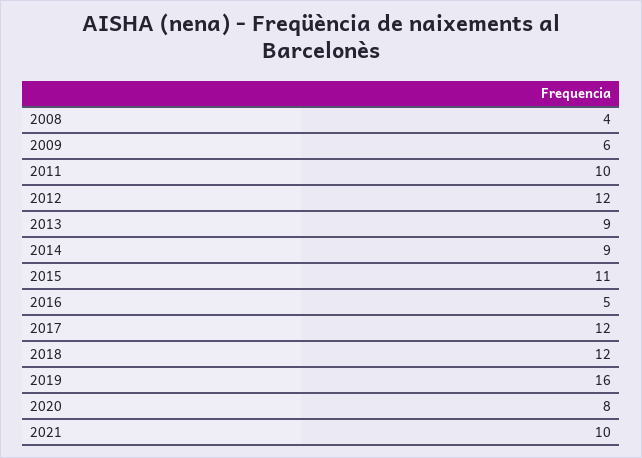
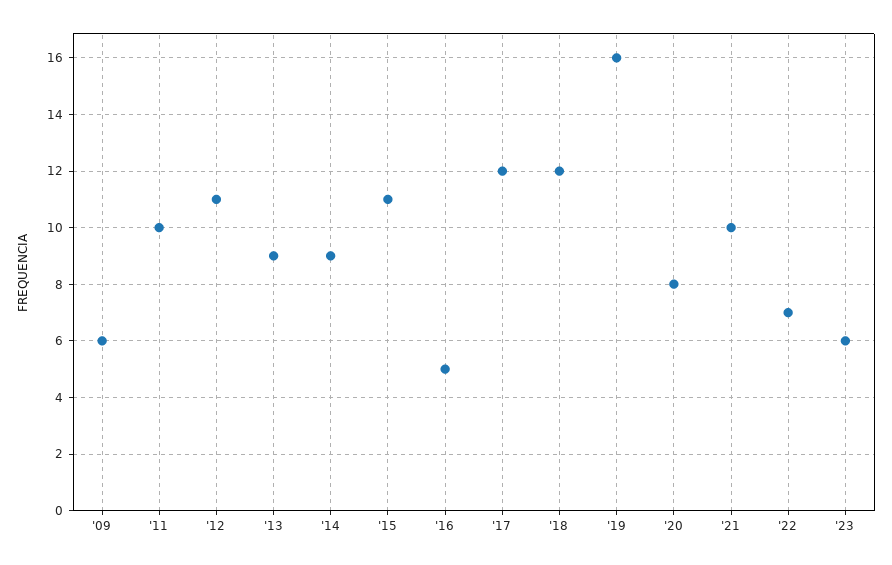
2008: 4 -> none
2012: 12 -> 11
'22: none -> 7
'23: none -> 6

